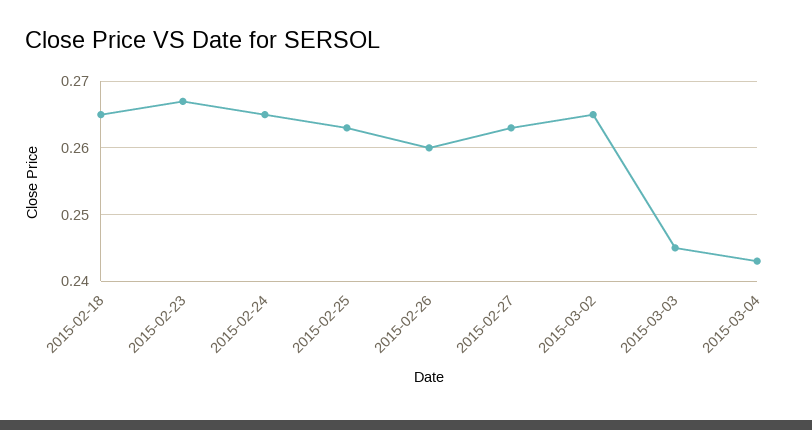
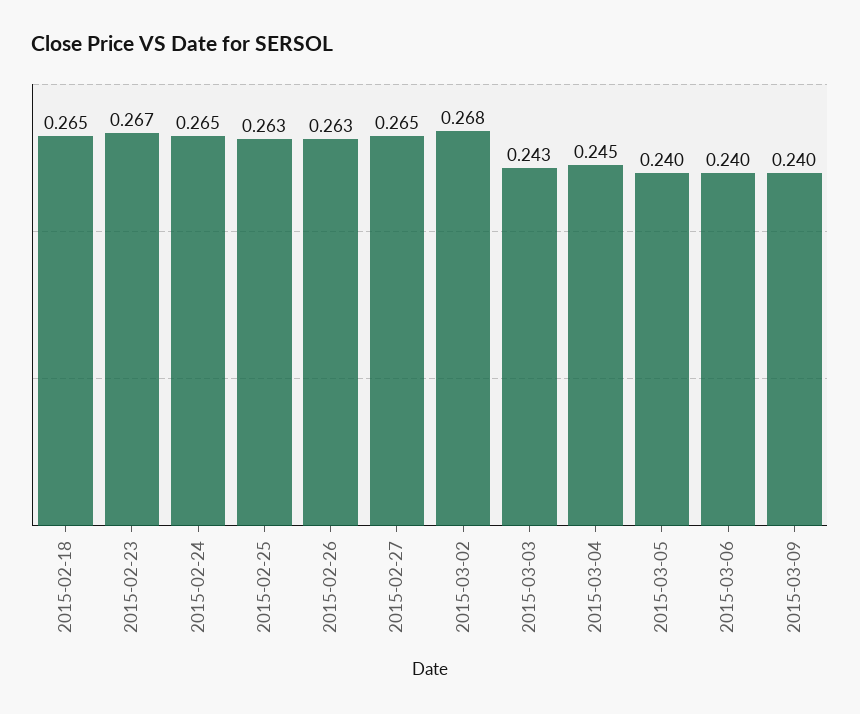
2015-02-26: 0.26 -> 0.263
2015-02-27: 0.263 -> 0.265
2015-03-02: 0.265 -> 0.268
2015-03-03: 0.245 -> 0.243
2015-03-04: 0.243 -> 0.245
2015-03-05: none -> 0.24
2015-03-06: none -> 0.24
2015-03-09: none -> 0.24

